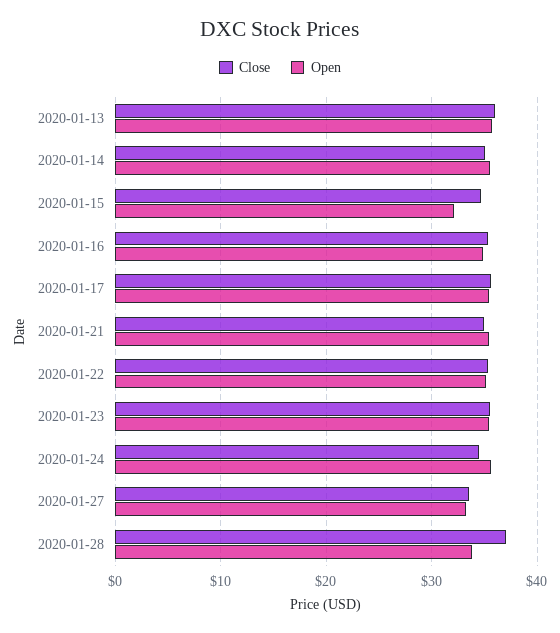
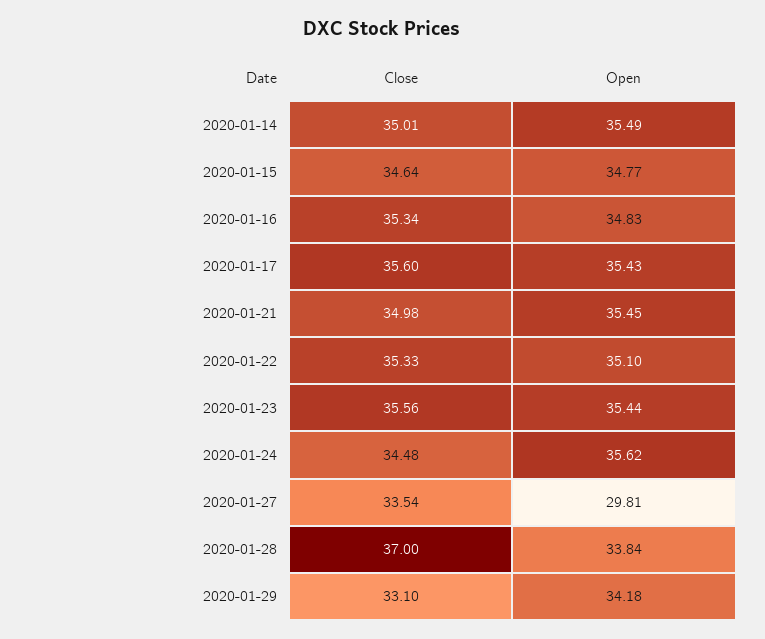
Close, 2020-01-13: 36 -> none
Open, 2020-01-13: 36 -> none
Open, 2020-01-15: 32 -> 34.77
Open, 2020-01-27: 33 -> 29.81
Close, 2020-01-29: none -> 33.1
Open, 2020-01-29: none -> 34.18

